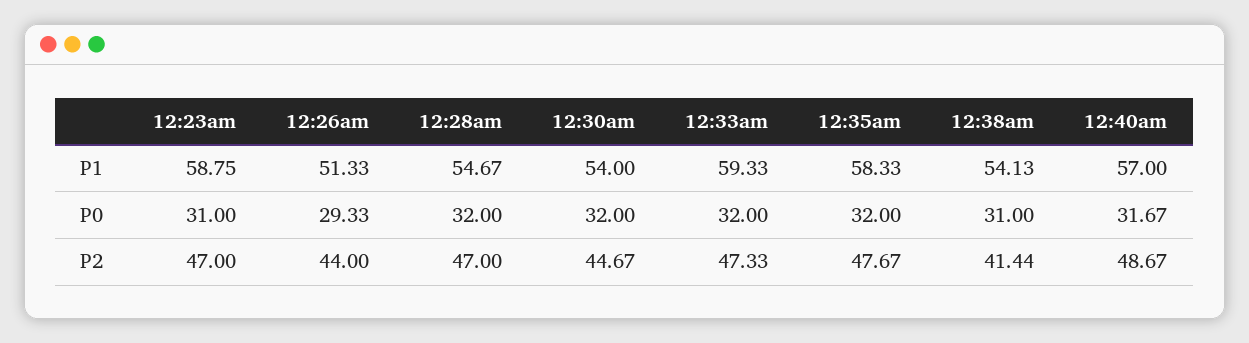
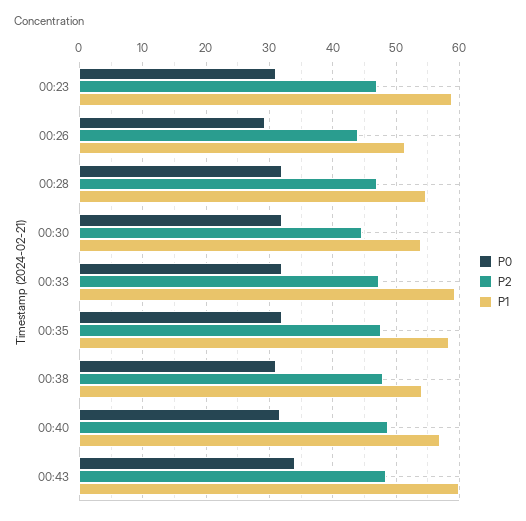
P2, 12:38am: 41.44 -> 48
P0, 00:43: none -> 34
P2, 00:43: none -> 48
P1, 00:43: none -> 60

